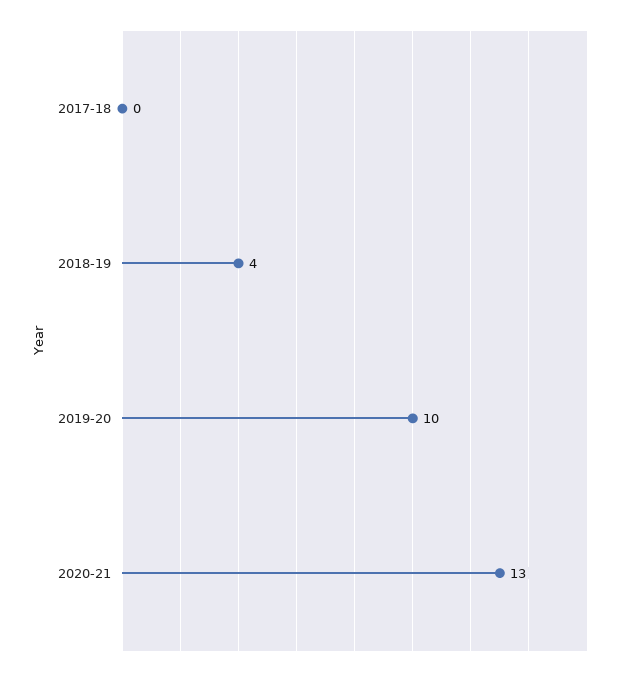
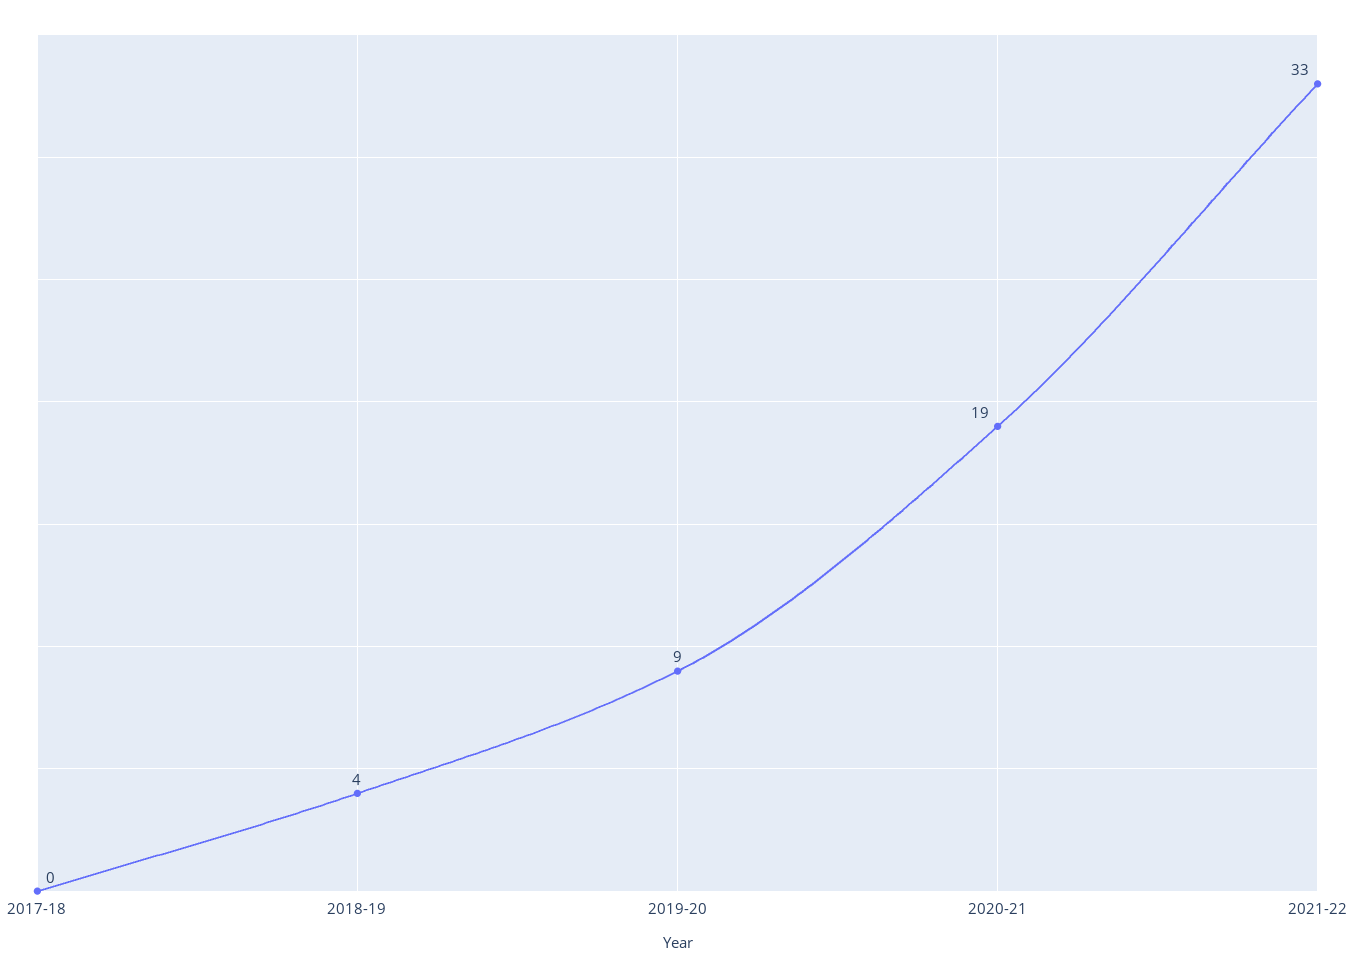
2019-20: 10 -> 9
2020-21: 13 -> 19
2021-22: none -> 33

